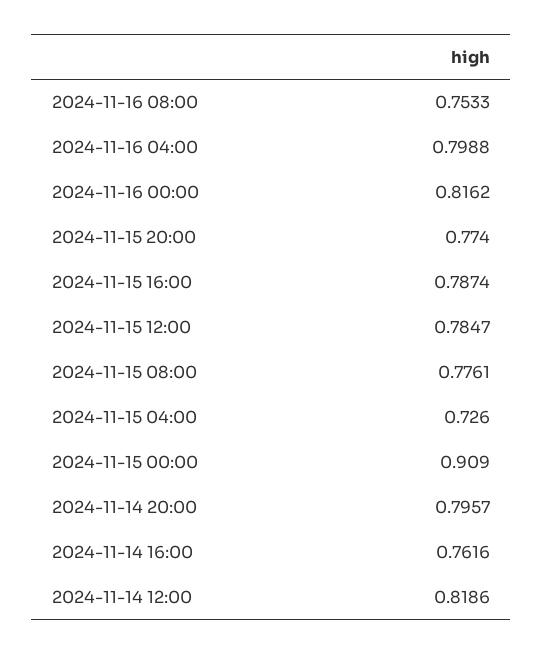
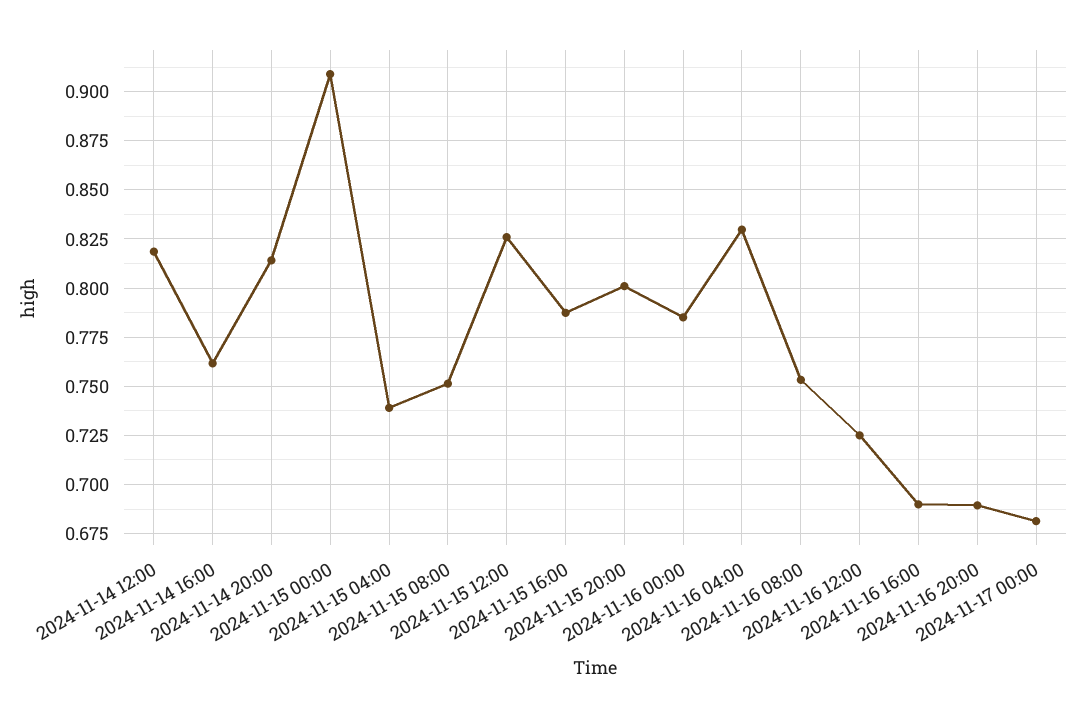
2024-11-16 04:00: 0.7988 -> 0.83
2024-11-16 00:00: 0.8162 -> 0.785
2024-11-15 20:00: 0.774 -> 0.8
2024-11-15 12:00: 0.7847 -> 0.825
2024-11-15 08:00: 0.7761 -> 0.75
2024-11-15 04:00: 0.726 -> 0.74
2024-11-14 20:00: 0.7957 -> 0.815
2024-11-16 12:00: none -> 0.725
2024-11-16 16:00: none -> 0.69
2024-11-16 20:00: none -> 0.69
2024-11-17 00:00: none -> 0.68

